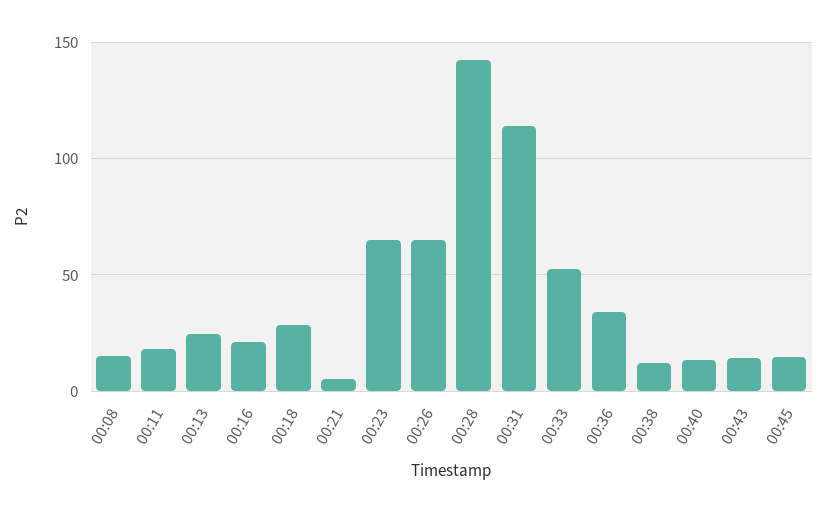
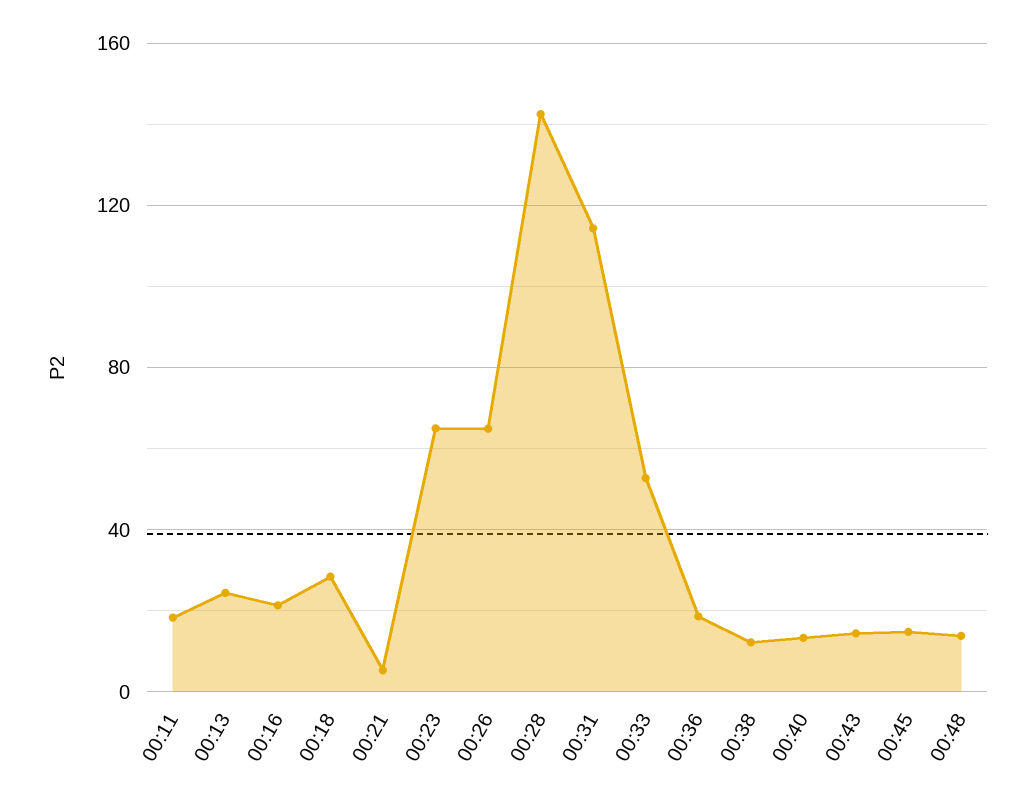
00:08: 15 -> none
00:36: 35 -> 20
00:48: none -> 15

